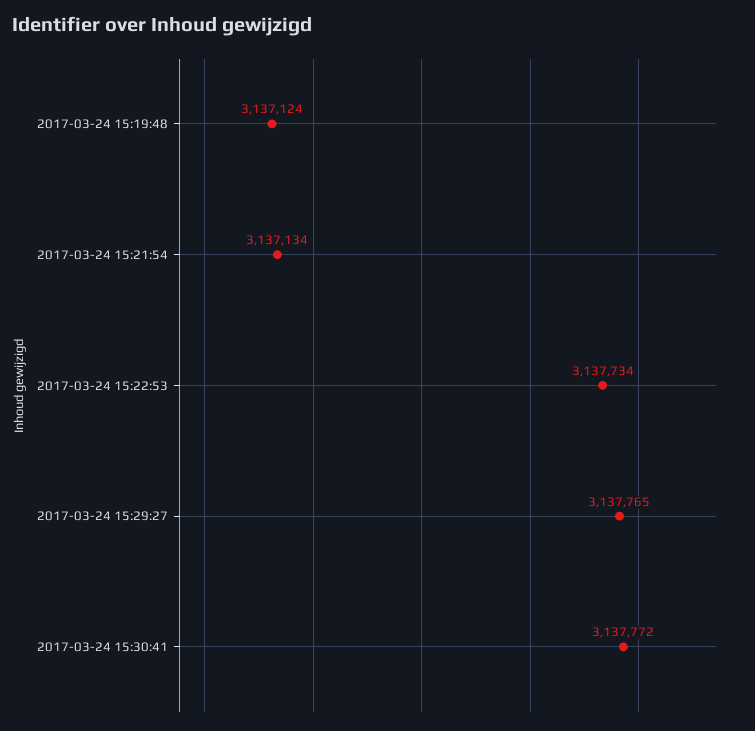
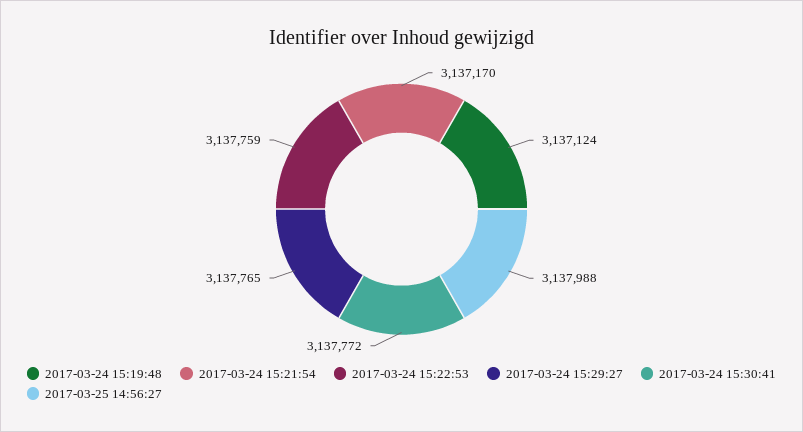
2017-03-24 15:21:54: 3137134 -> 3137170
2017-03-24 15:22:53: 3137734 -> 3137759
2017-03-25 14:56:27: none -> 3137988

